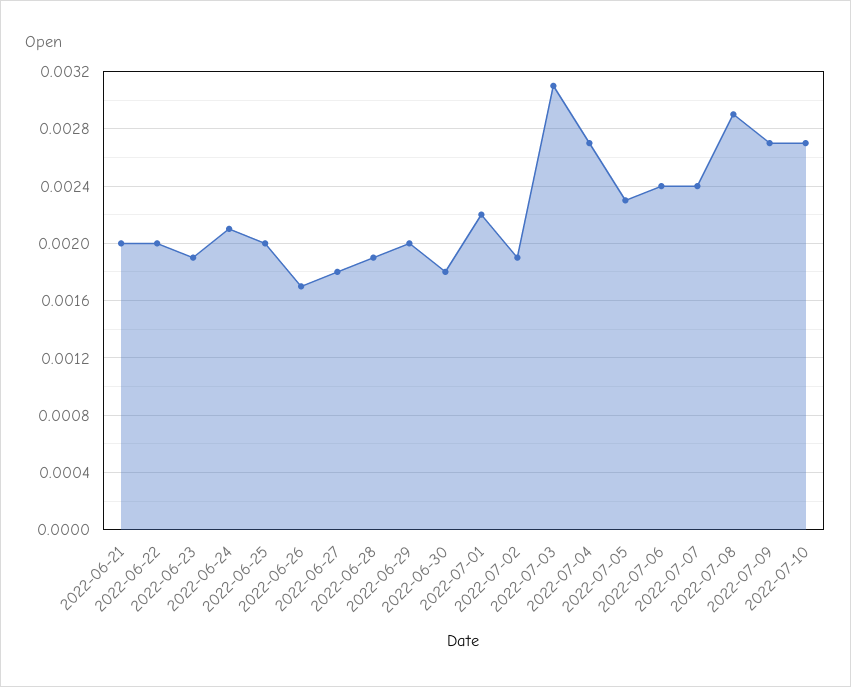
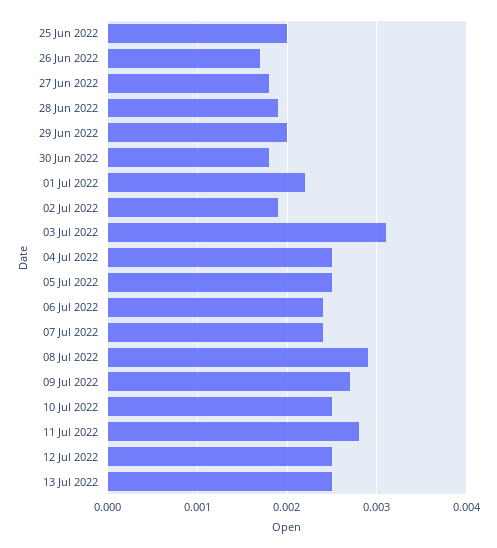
2022-06-21: 0.002 -> none
2022-06-22: 0.002 -> none
2022-06-23: 0.0019 -> none
2022-06-24: 0.0021 -> none
2022-07-04: 0.0027 -> 0.0025
2022-07-05: 0.0023 -> 0.0025
2022-07-10: 0.0027 -> 0.0025
11 Jul 2022: none -> 0.0028
12 Jul 2022: none -> 0.0025
13 Jul 2022: none -> 0.0025

